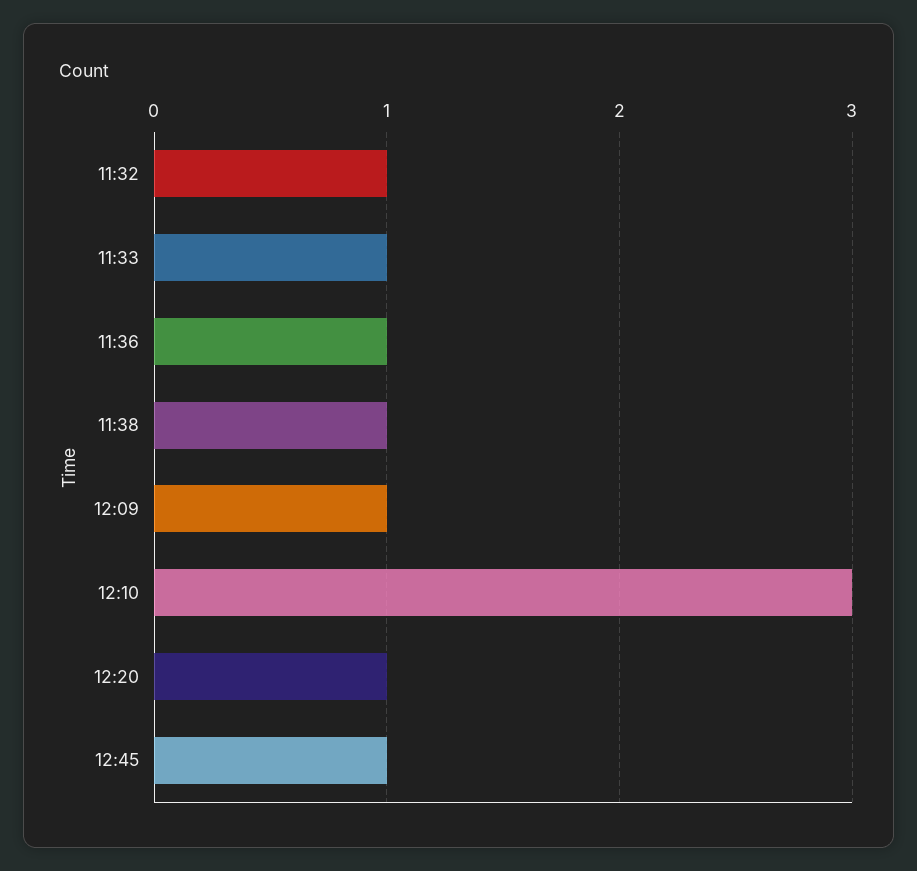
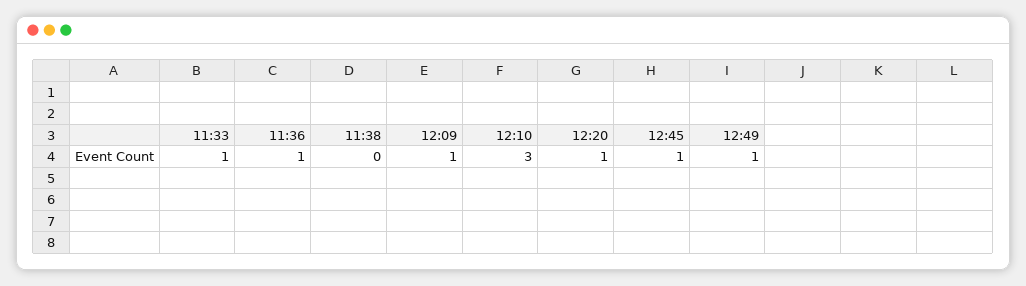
11:32: 1 -> none
11:38: 1 -> 0
12:49: none -> 1

